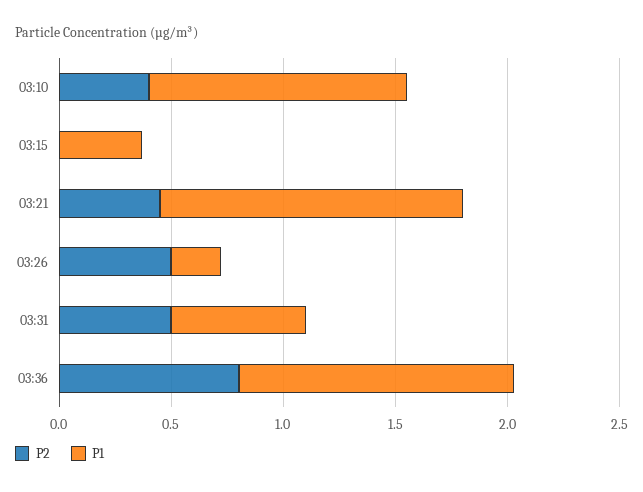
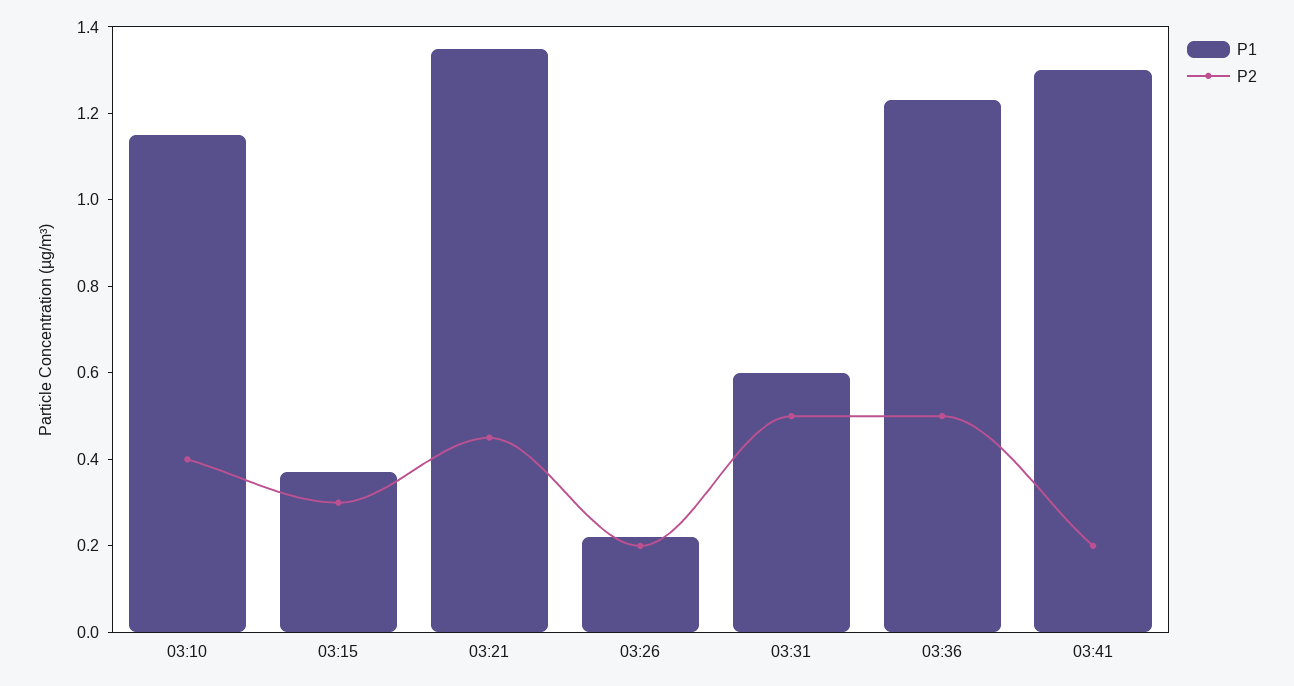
P2, 03:15: 0 -> 0.3
P2, 03:26: 0.5 -> 0.2
P2, 03:36: 0.8 -> 0.5
P1, 03:41: none -> 1.3
P2, 03:41: none -> 0.2

